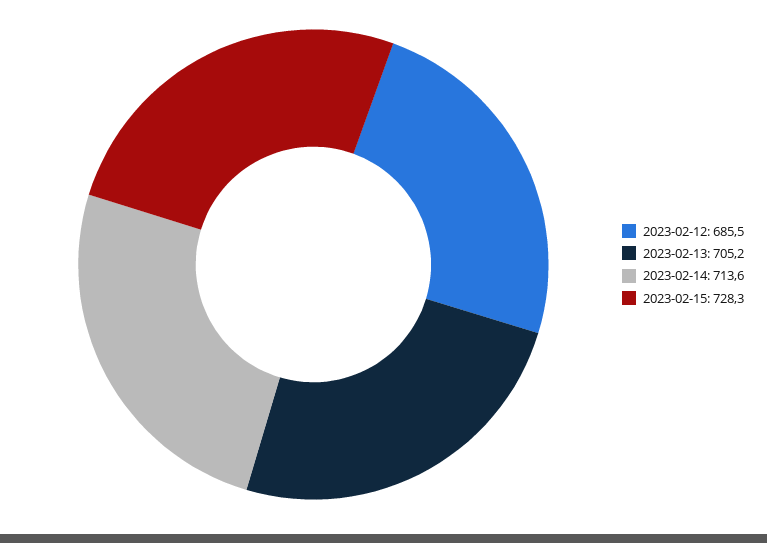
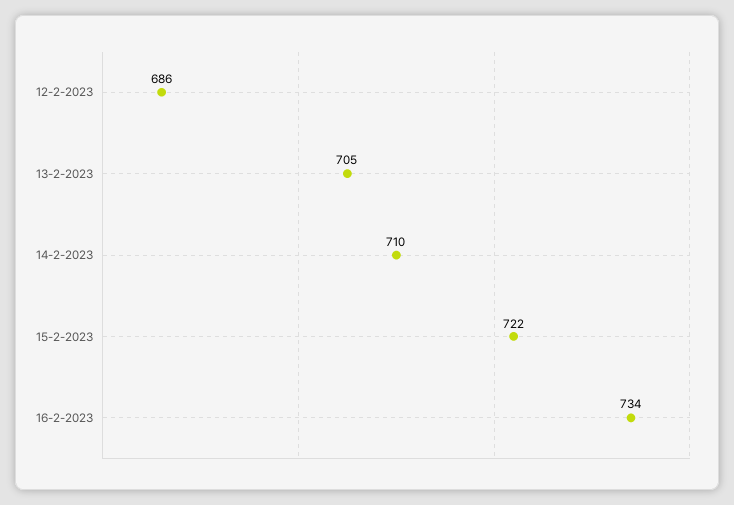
2023-02-14: 713.6 -> 710
2023-02-15: 728.3 -> 722
16-2-2023: none -> 734

